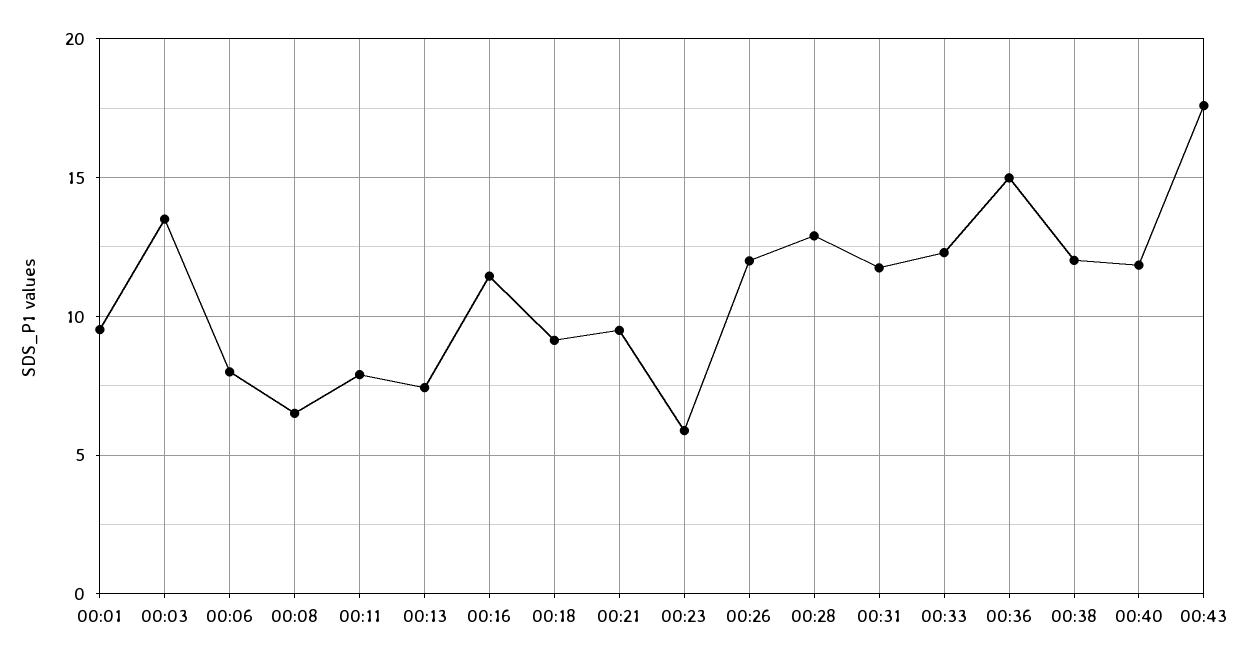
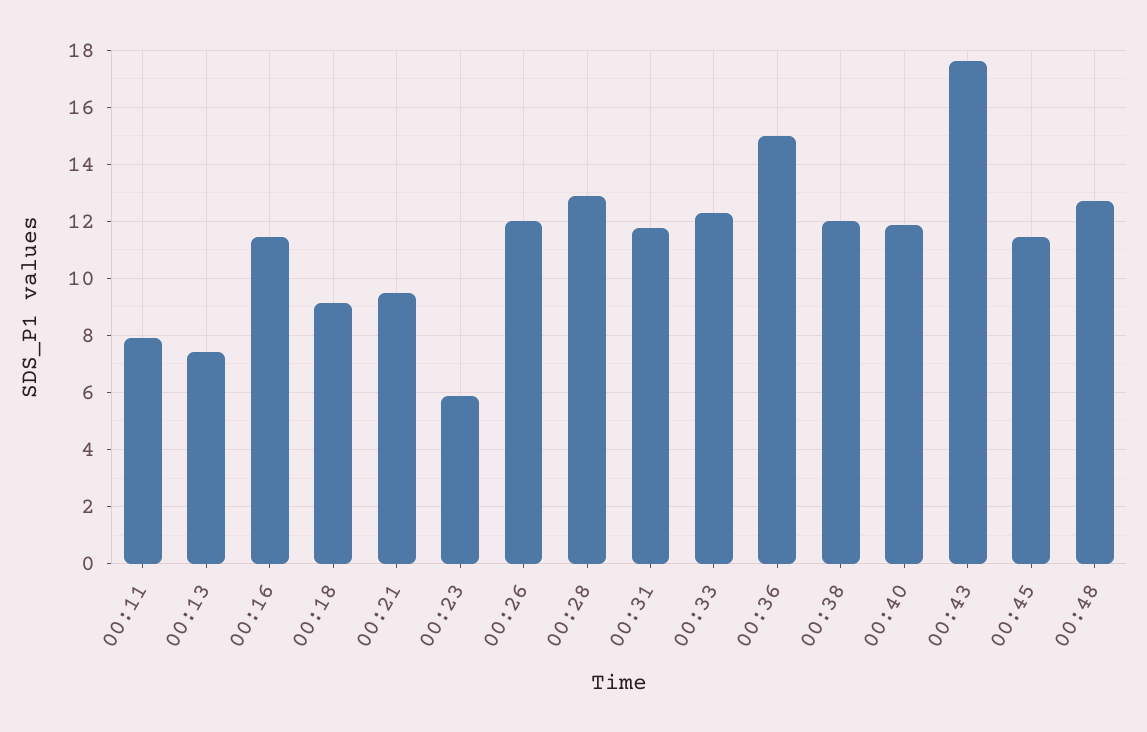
00:01: 9.5 -> none
00:03: 13.5 -> none
00:06: 8 -> none
00:08: 6.5 -> none
00:45: none -> 11.5
00:48: none -> 12.75

